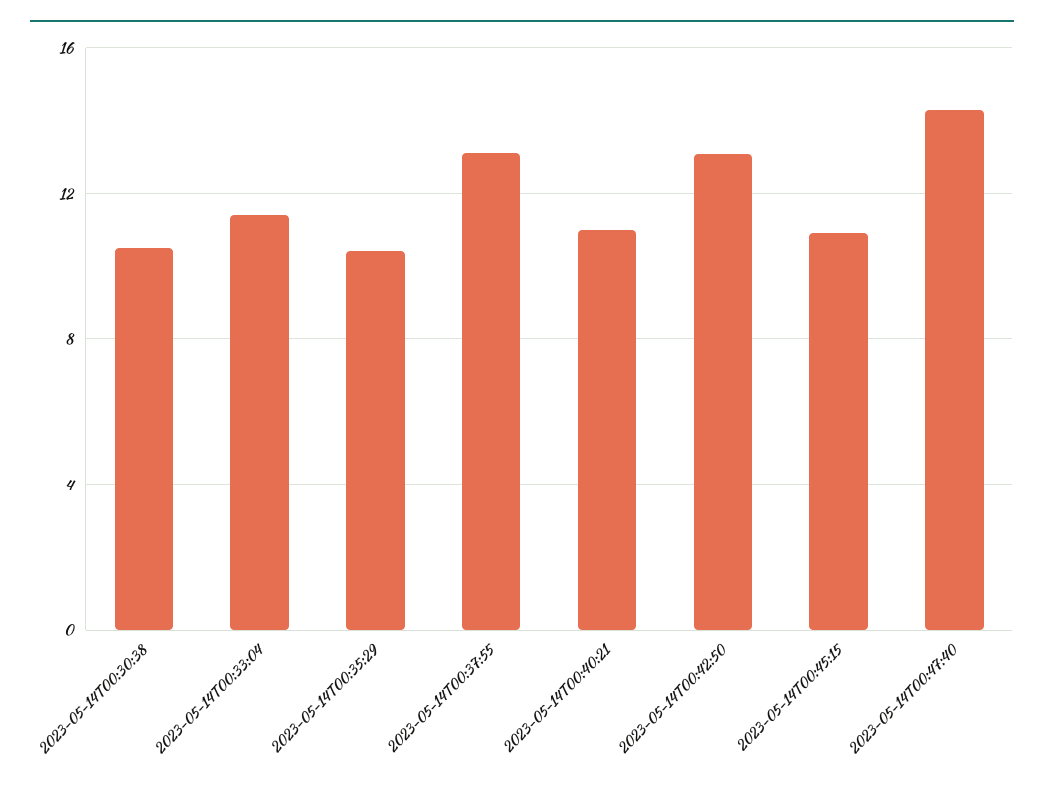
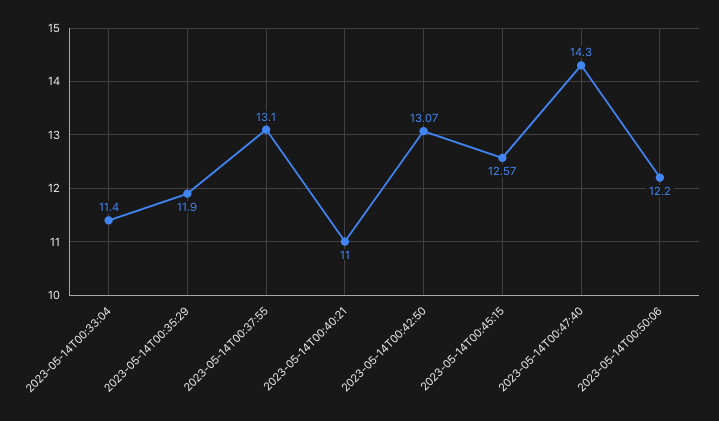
2023-05-14T00:30:38: 10.5 -> none
2023-05-14T00:35:29: 10.5 -> 11.9
2023-05-14T00:45:15: 11 -> 12.57
2023-05-14T00:50:06: none -> 12.2

